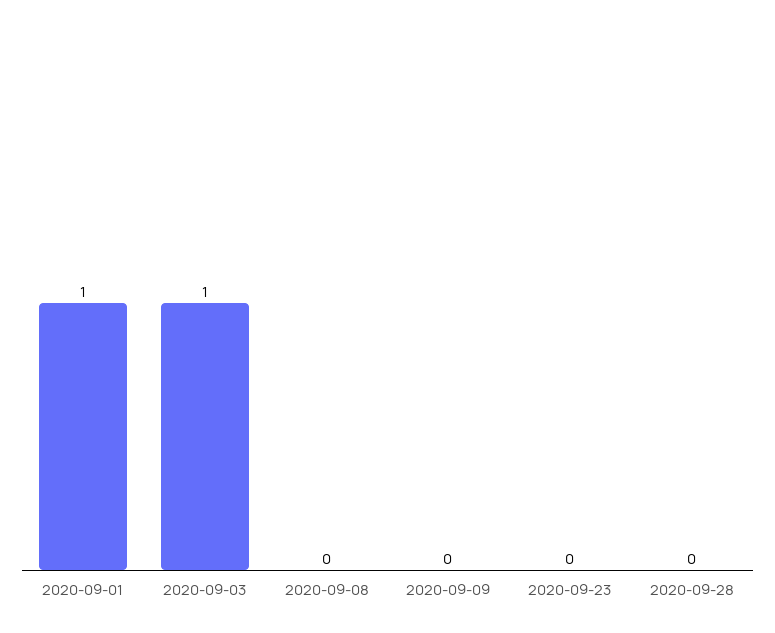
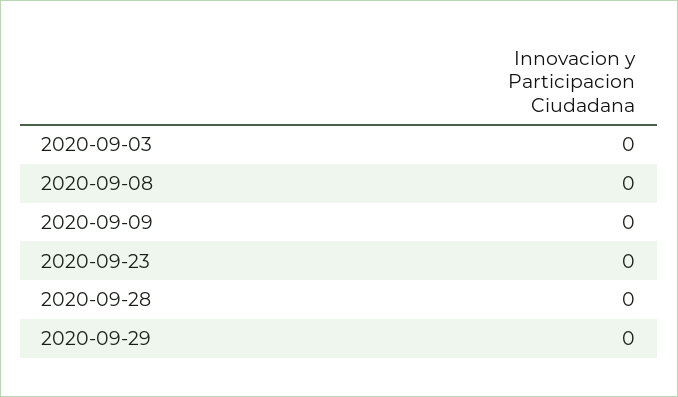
2020-09-01: 1 -> none
2020-09-03: 1 -> 0
2020-09-29: none -> 0

